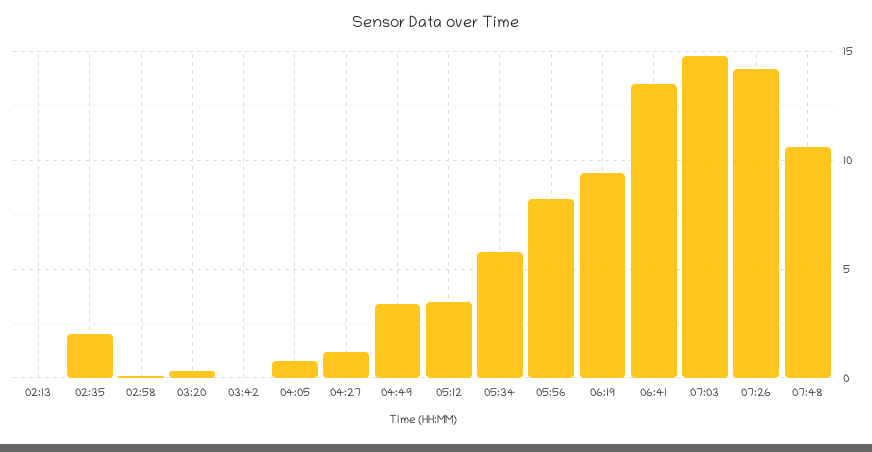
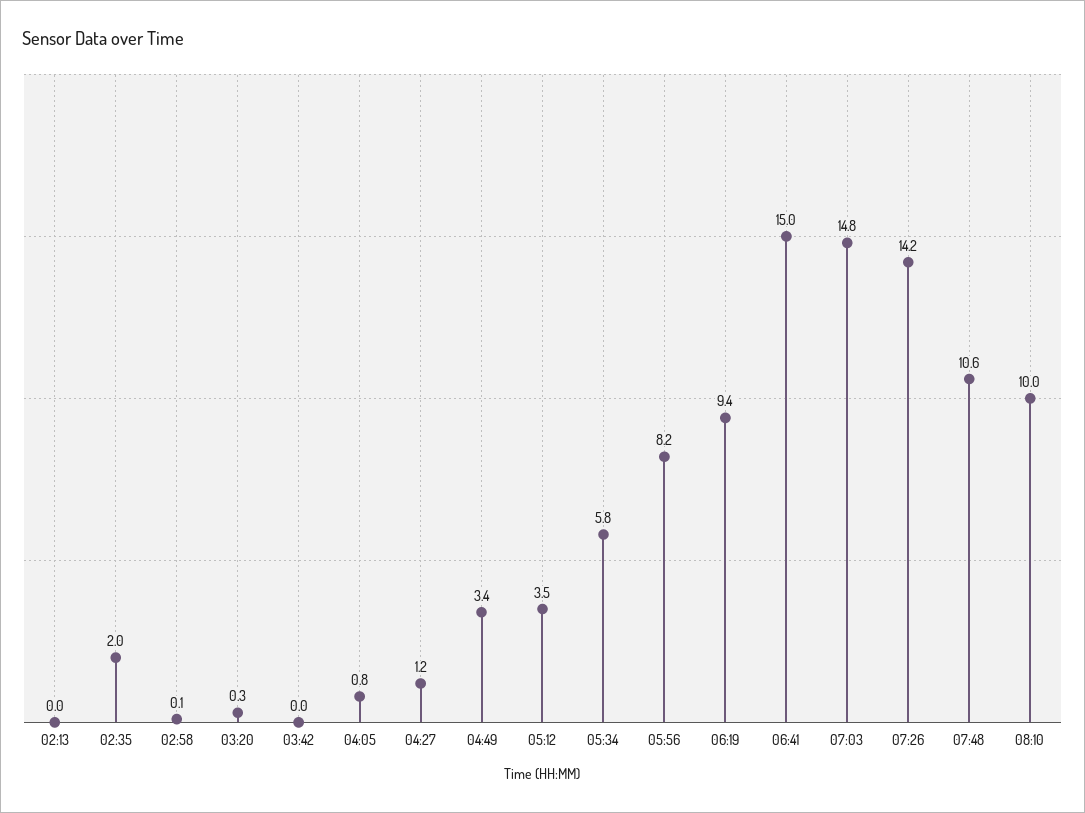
06:41: 13.5 -> 15
08:10: none -> 10

